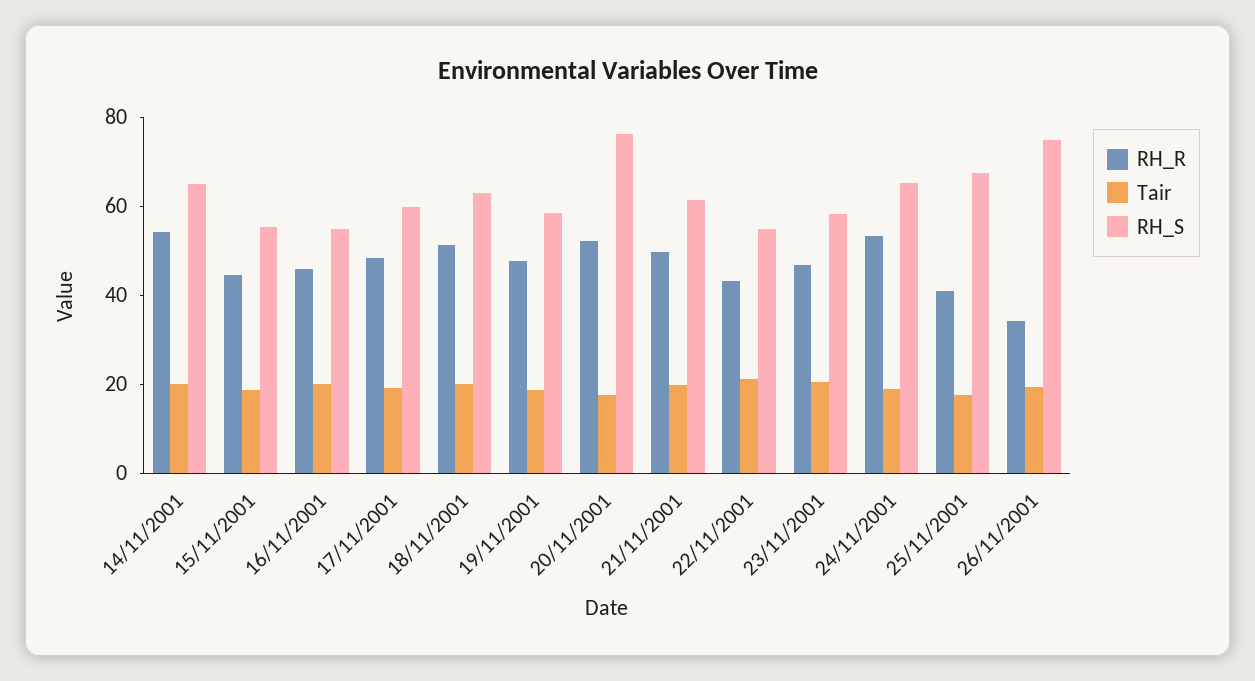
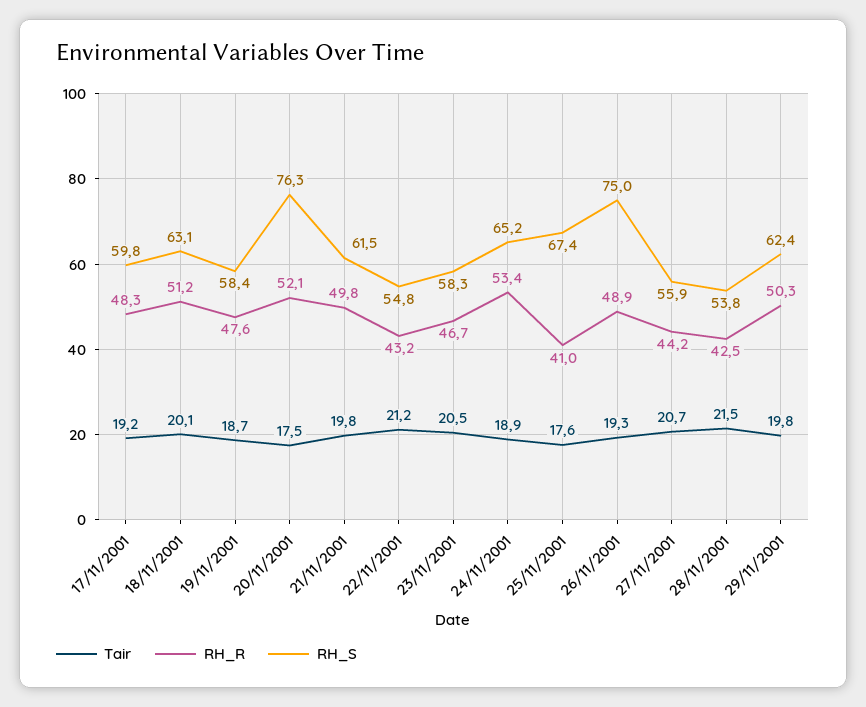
RH_R, 14/11/2001: 55 -> none
Tair, 14/11/2001: 20 -> none
RH_S, 14/11/2001: 65 -> none
RH_R, 15/11/2001: 45 -> none
Tair, 15/11/2001: 20 -> none
RH_S, 15/11/2001: 55 -> none
RH_R, 16/11/2001: 45 -> none
Tair, 16/11/2001: 20 -> none
RH_S, 16/11/2001: 55 -> none
RH_R, 26/11/2001: 35 -> 48.9
Tair, 27/11/2001: none -> 20.7
RH_R, 27/11/2001: none -> 44.2
RH_S, 27/11/2001: none -> 55.9
Tair, 28/11/2001: none -> 21.5
RH_R, 28/11/2001: none -> 42.5
RH_S, 28/11/2001: none -> 53.8
Tair, 29/11/2001: none -> 19.8
RH_R, 29/11/2001: none -> 50.3
RH_S, 29/11/2001: none -> 62.4

